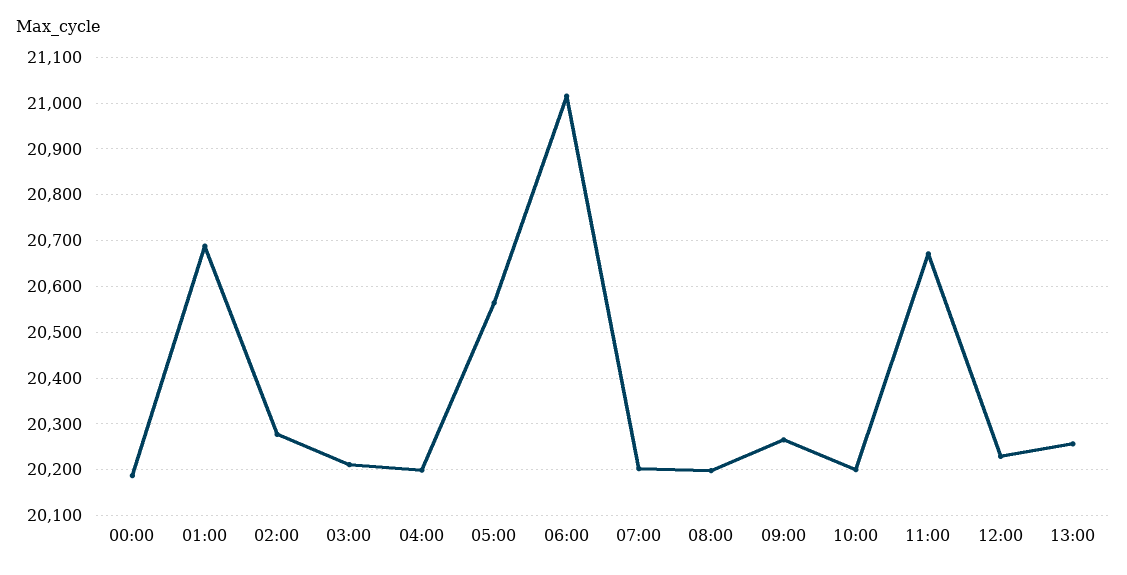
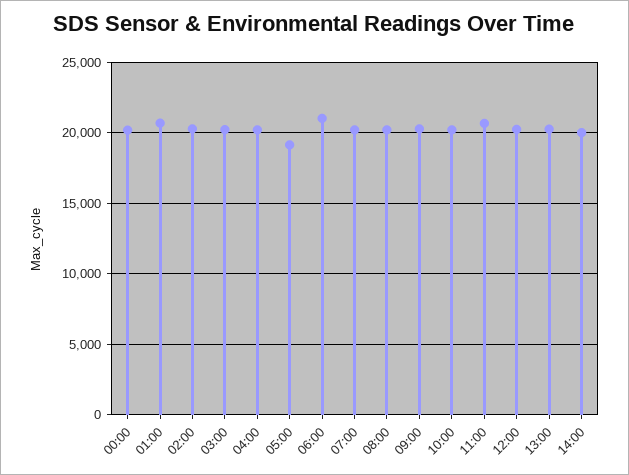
05:00: 20560 -> 19000
14:00: none -> 20000

